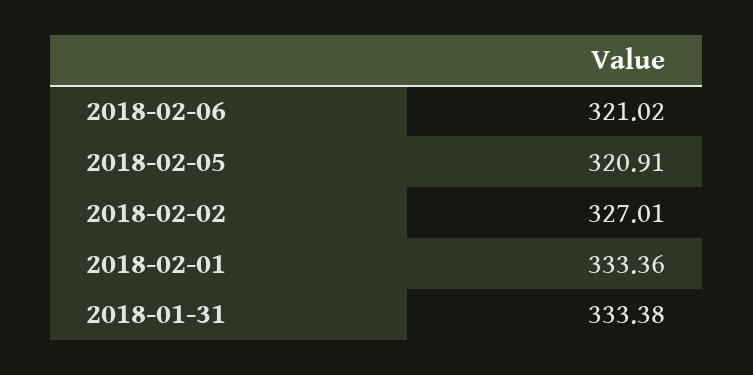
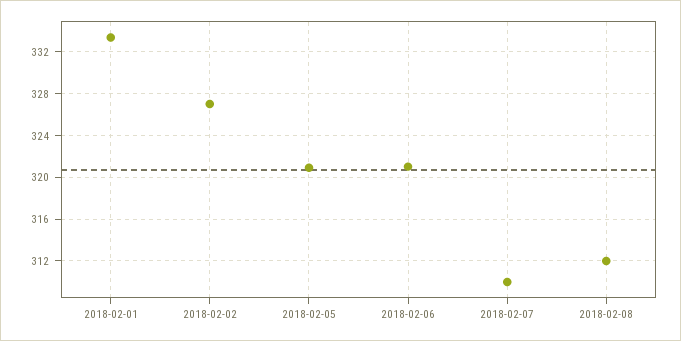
2018-01-31: 333.38 -> none
2018-02-07: none -> 310
2018-02-08: none -> 312

